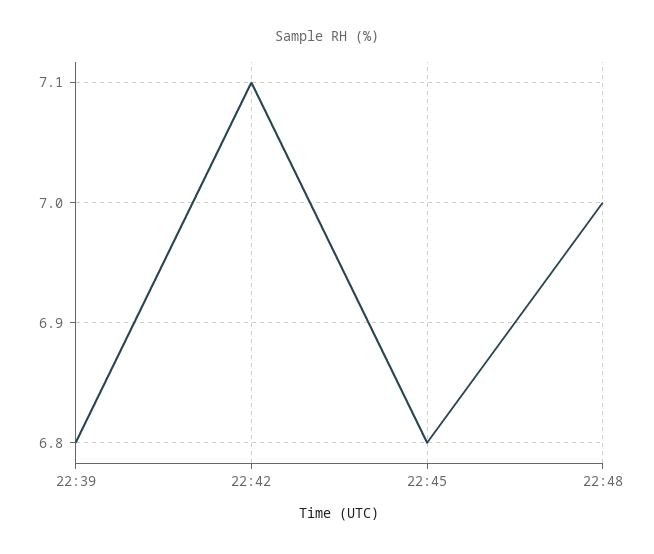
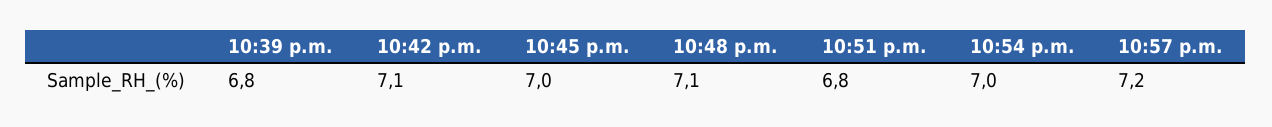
22:45: 6.8 -> 7
22:48: 7 -> 7.1
10:51 p.m.: none -> 6.8
10:54 p.m.: none -> 7
10:57 p.m.: none -> 7.2

